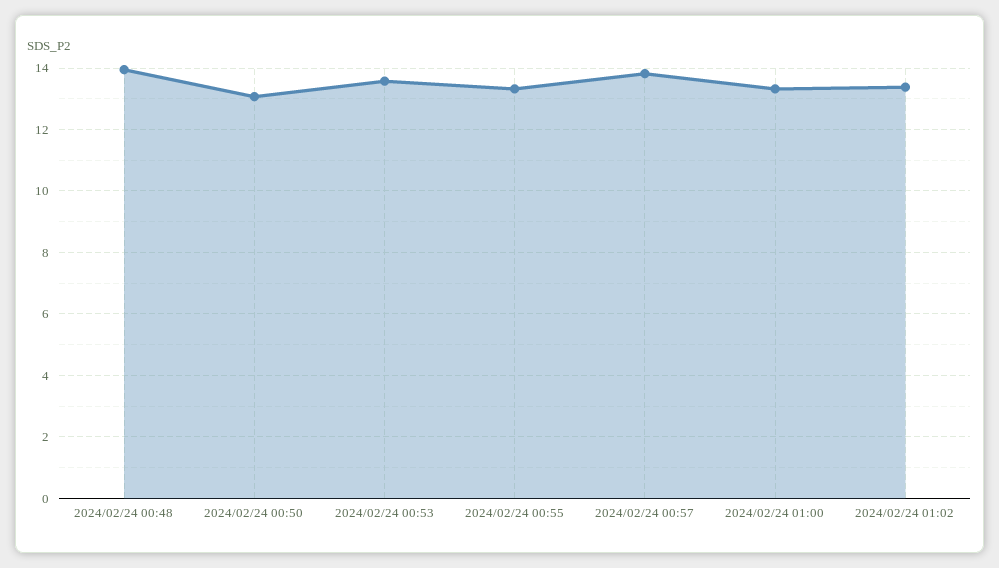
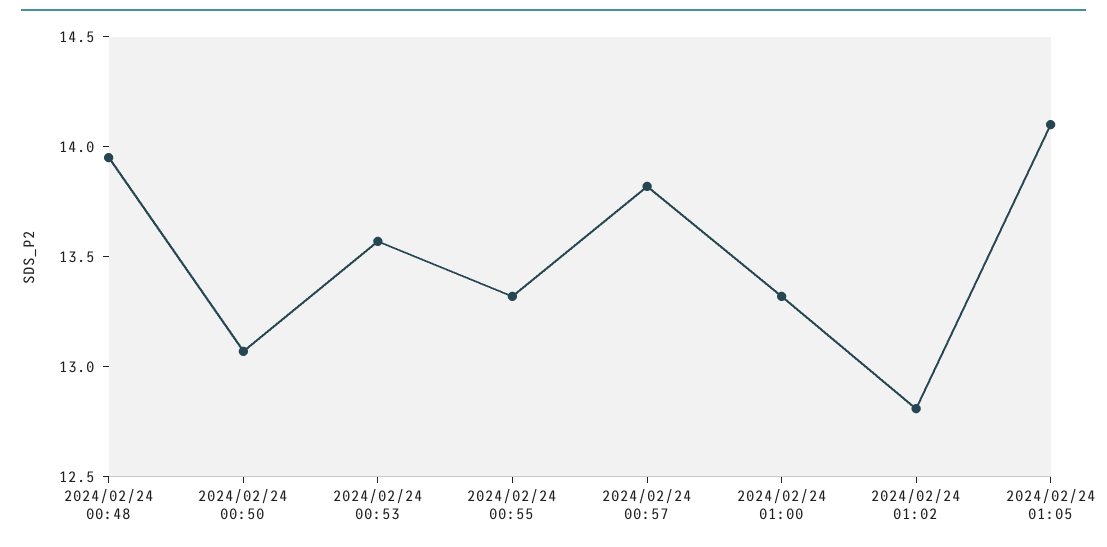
2024/02/24 01:02: 13.4 -> 12.8
2024/02/24 01:05: none -> 14.1

